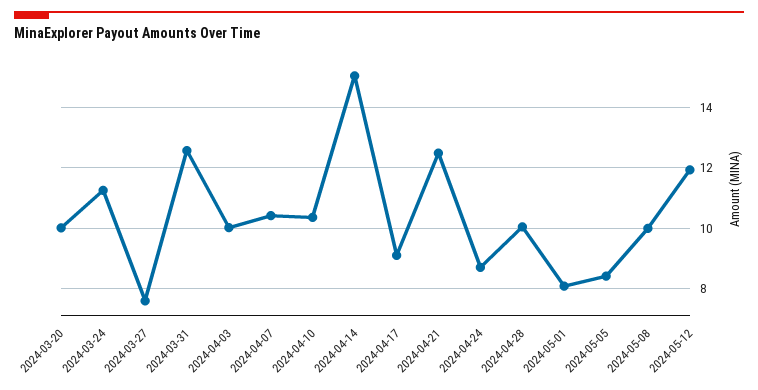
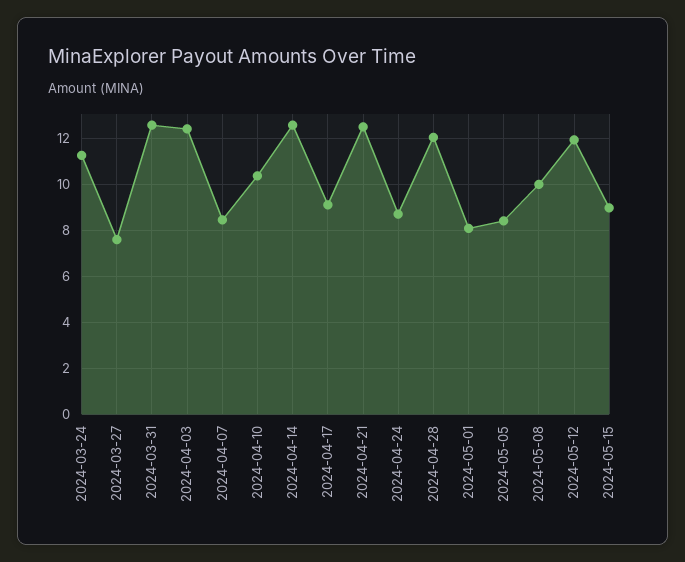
2024-03-20: 10 -> none
2024-04-03: 10 -> 12.5
2024-04-07: 10.4 -> 8.5
2024-04-14: 15 -> 12.5
2024-04-28: 10 -> 12
2024-05-15: none -> 9

